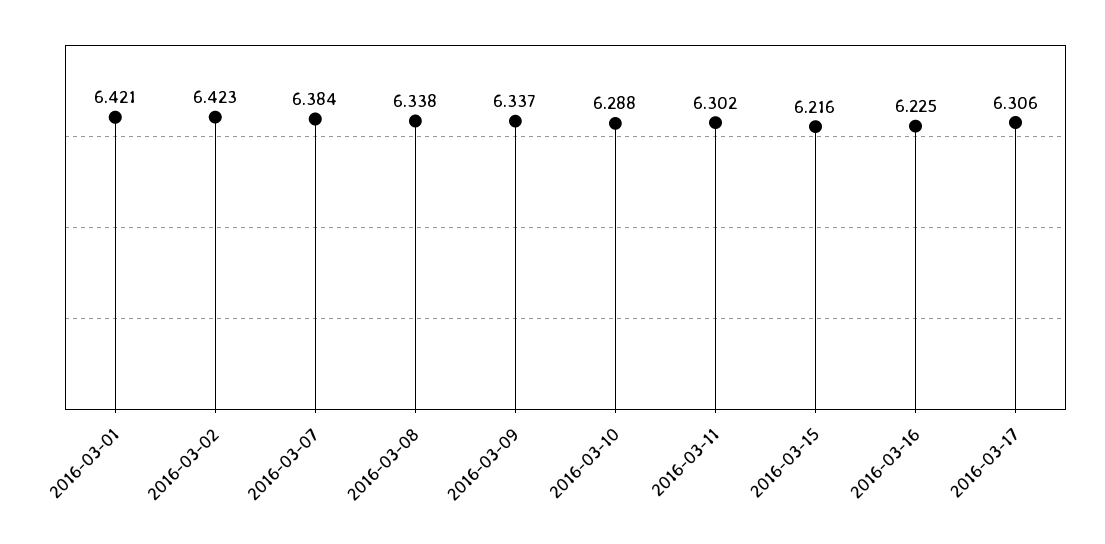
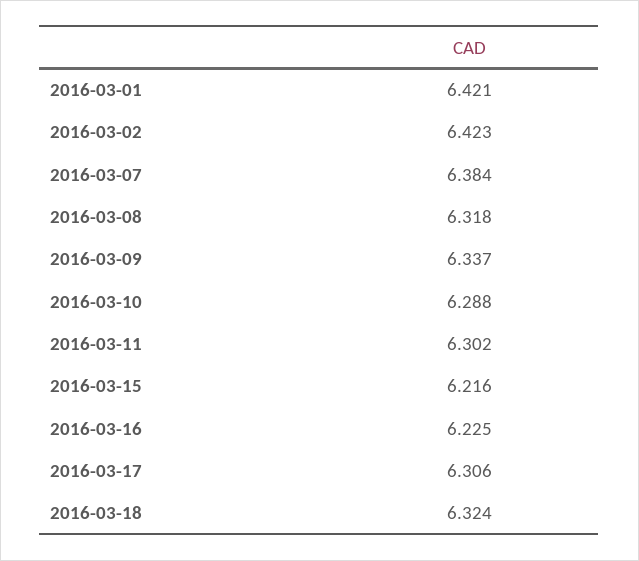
2016-03-08: 6.338 -> 6.318
2016-03-18: none -> 6.324

